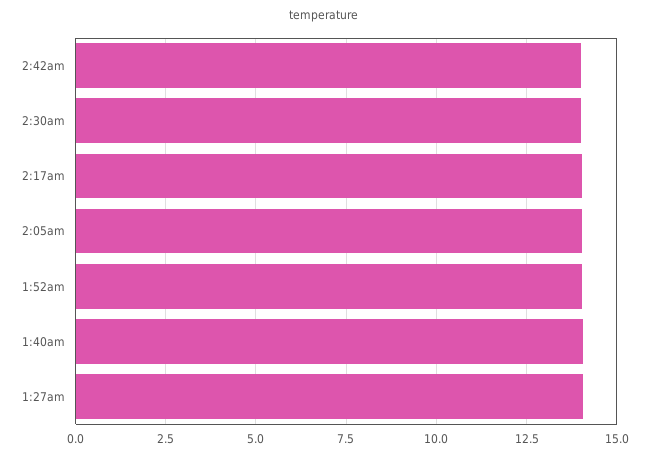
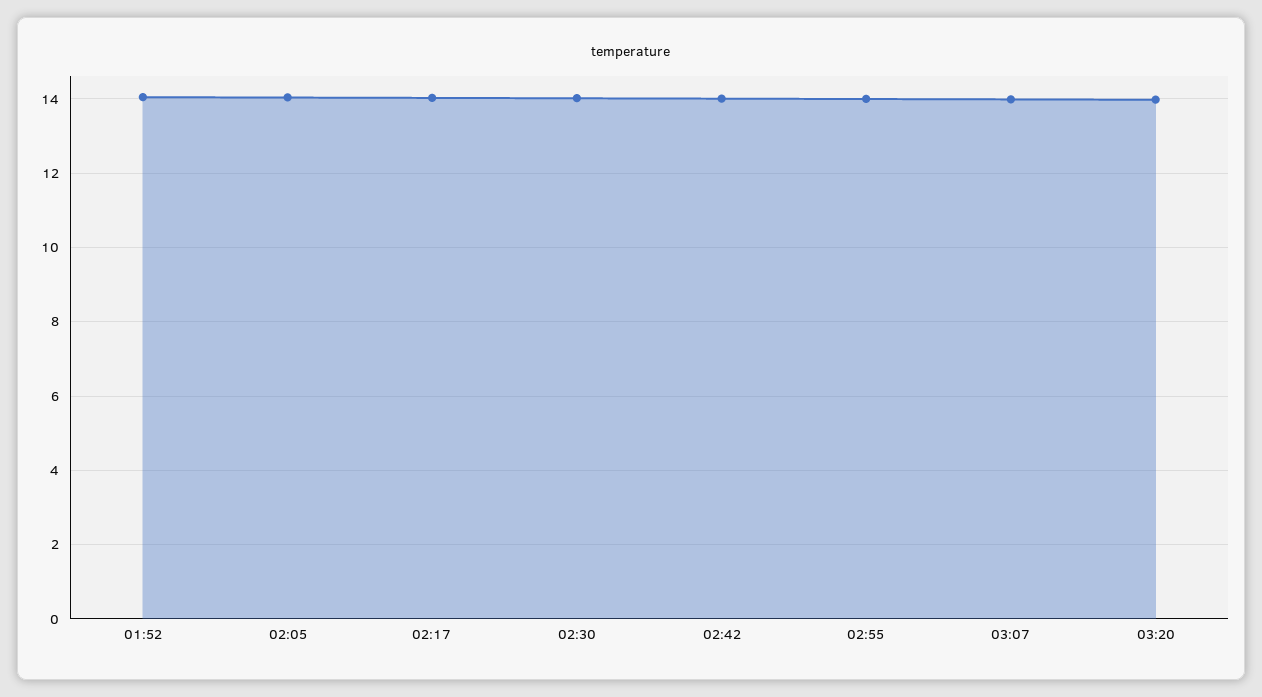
1:40am: 14 -> none
1:27am: 14 -> none
02:55: none -> 14
03:07: none -> 14
03:20: none -> 14

